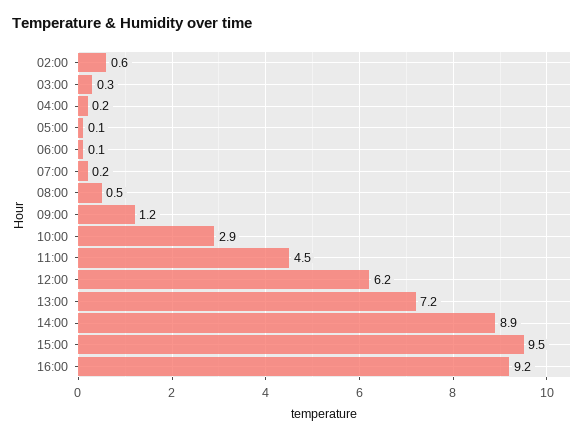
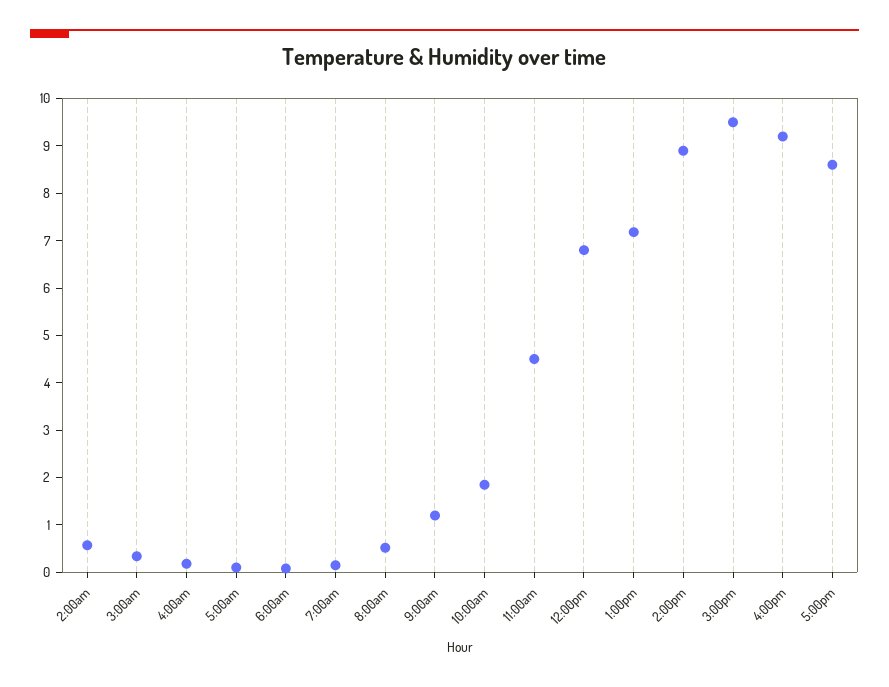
10:00: 2.9 -> 1.8
12:00: 6.2 -> 6.8
5:00pm: none -> 8.6

